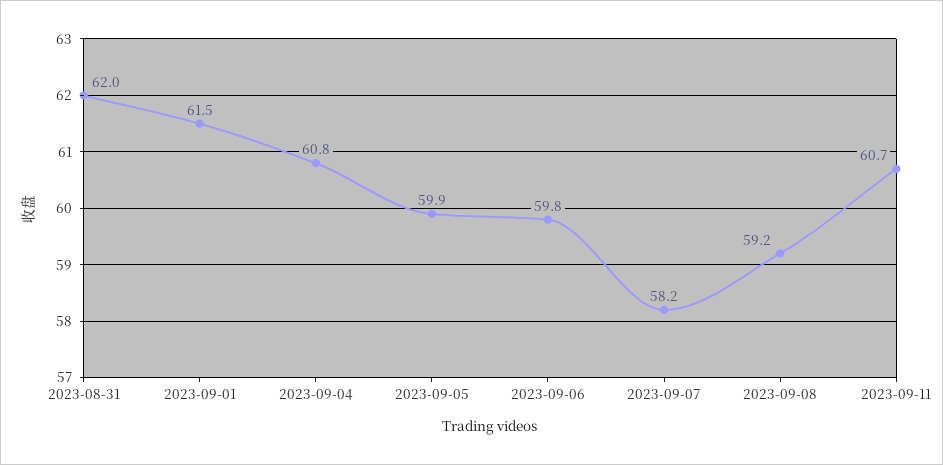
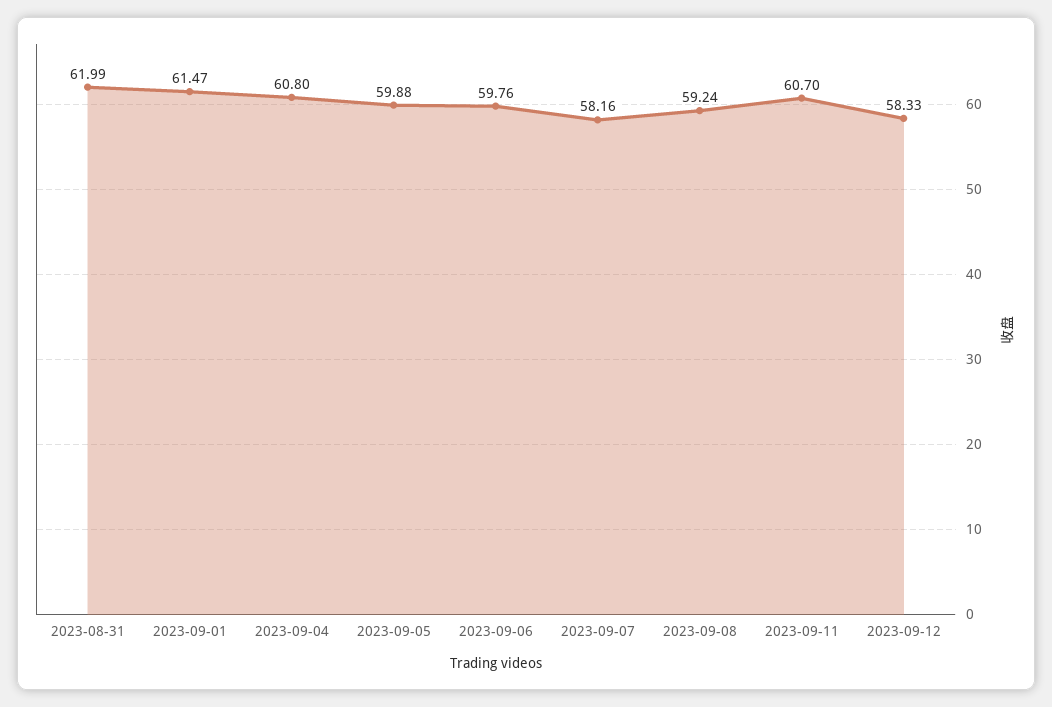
2023-09-12: none -> 58.33

